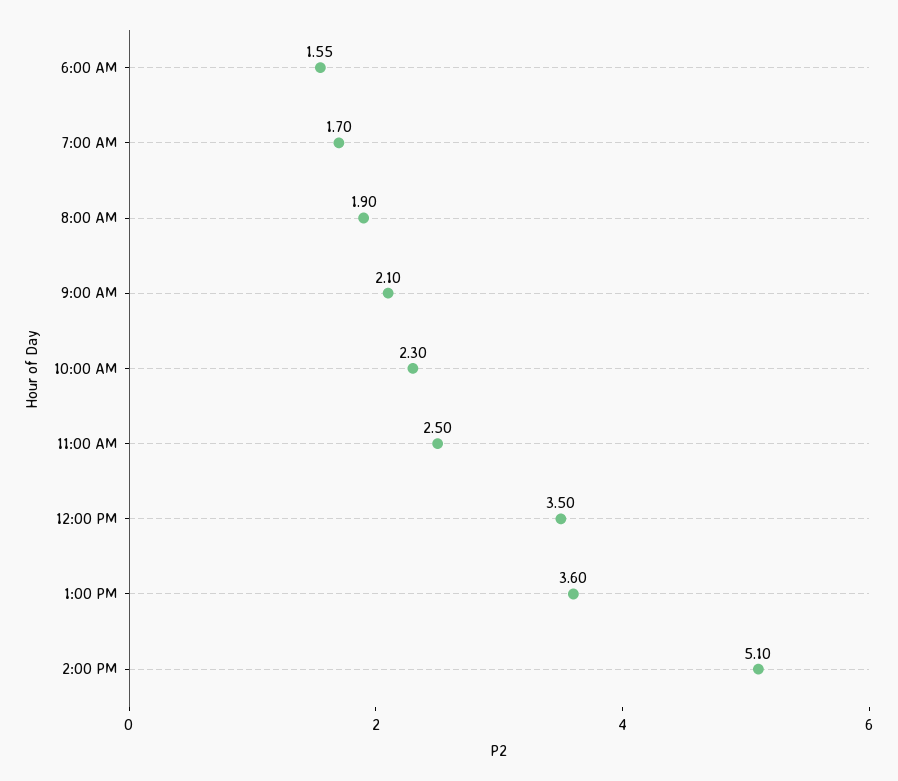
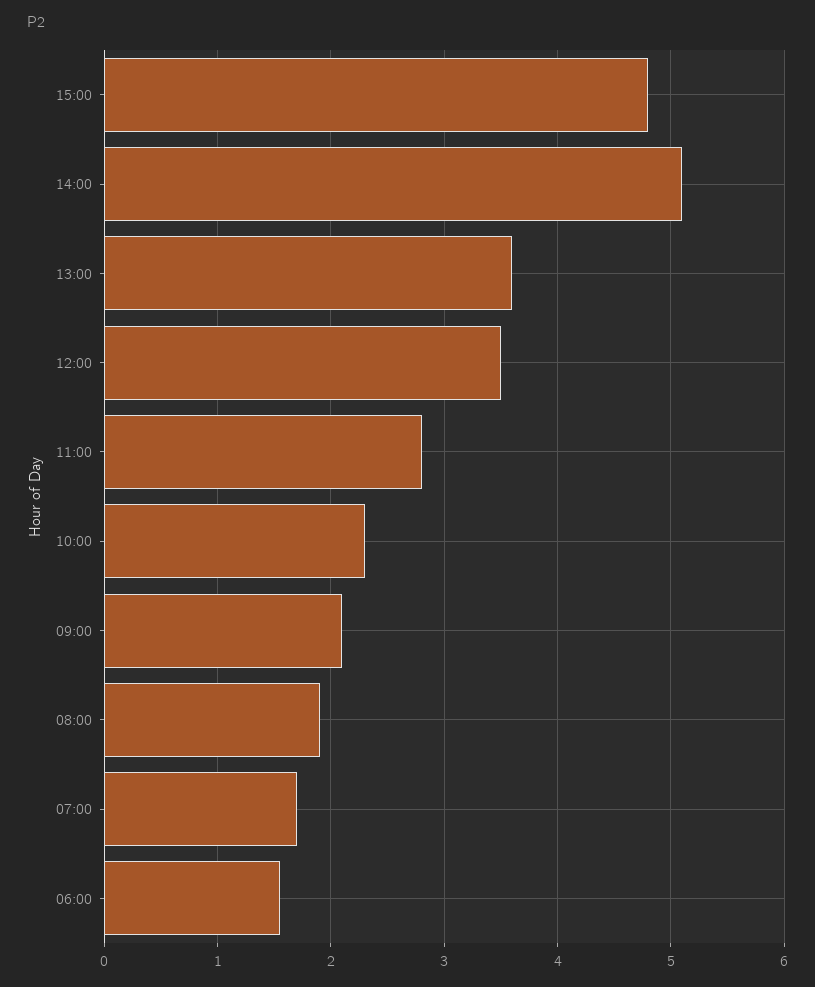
11:00 AM: 2.5 -> 2.8
15:00: none -> 4.8

